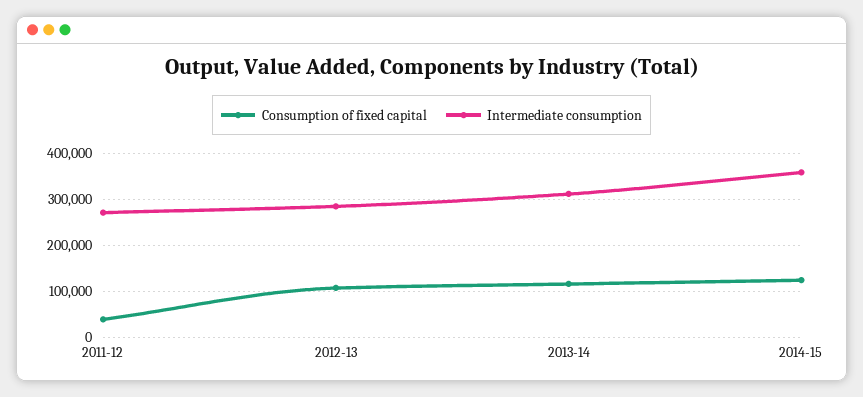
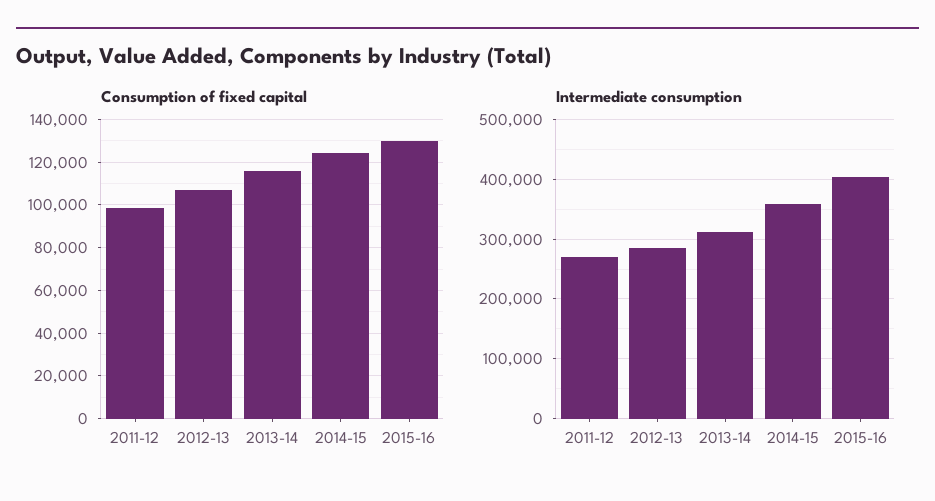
Consumption of fixed capital, 2011-12: 40000 -> 100000
Consumption of fixed capital, 2015-16: none -> 130000
Intermediate consumption, 2015-16: none -> 400000

